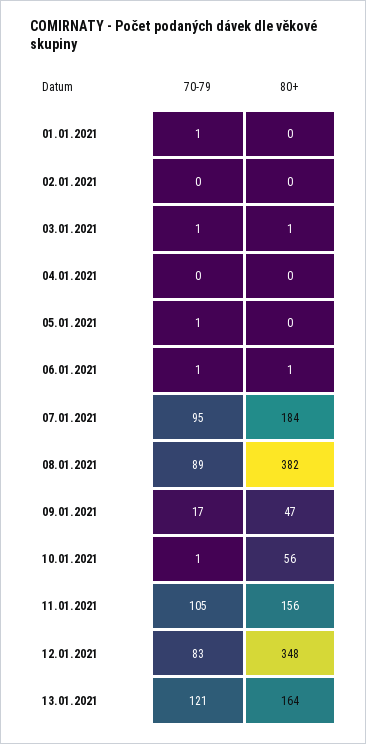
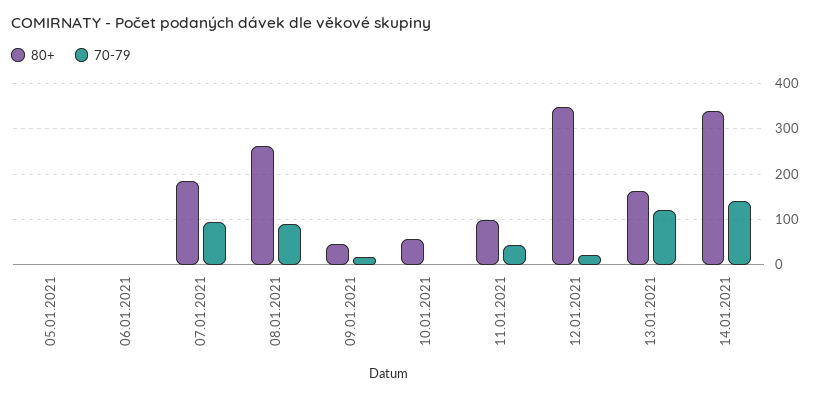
70-79, 01.01.2021: 1 -> none
80+, 01.01.2021: 0 -> none
70-79, 02.01.2021: 0 -> none
80+, 02.01.2021: 0 -> none
70-79, 03.01.2021: 1 -> none
80+, 03.01.2021: 1 -> none
70-79, 04.01.2021: 0 -> none
80+, 04.01.2021: 0 -> none
80+, 08.01.2021: 382 -> 260
70-79, 11.01.2021: 105 -> 40
80+, 11.01.2021: 156 -> 100
70-79, 12.01.2021: 83 -> 20
80+, 14.01.2021: none -> 340
70-79, 14.01.2021: none -> 140

